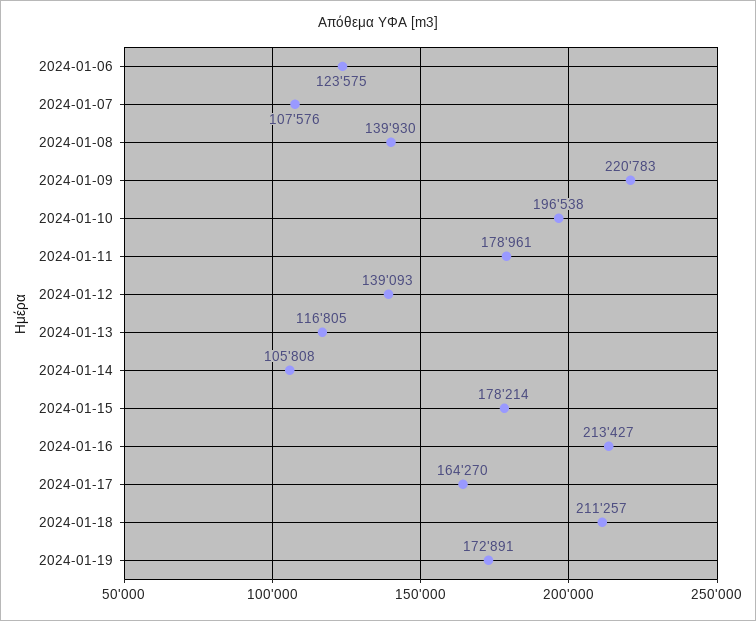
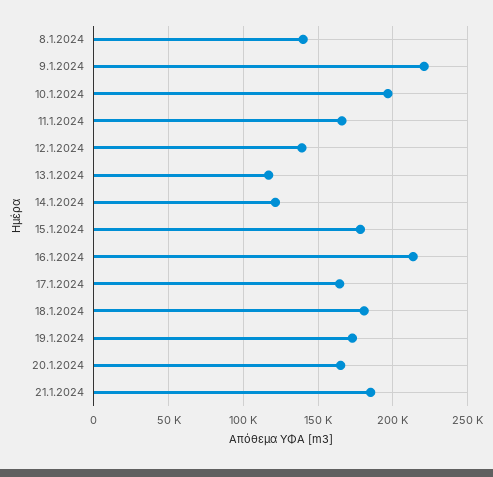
2024-01-06: 123575 -> none
2024-01-07: 107576 -> none
2024-01-11: 178961 -> 165000
2024-01-14: 105808 -> 120000
2024-01-18: 211257 -> 180000
20.1.2024: none -> 165000
21.1.2024: none -> 185000

